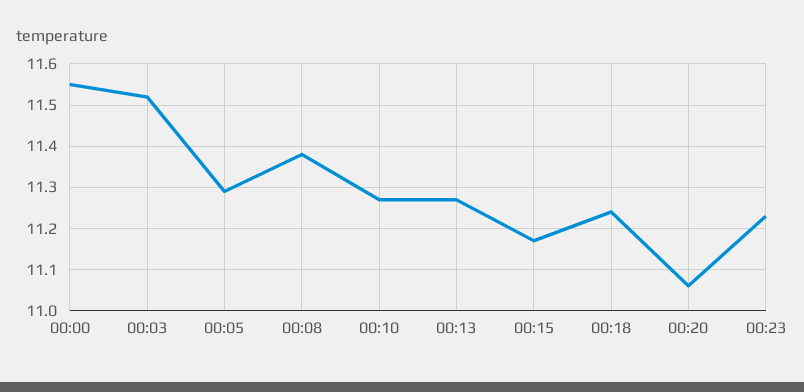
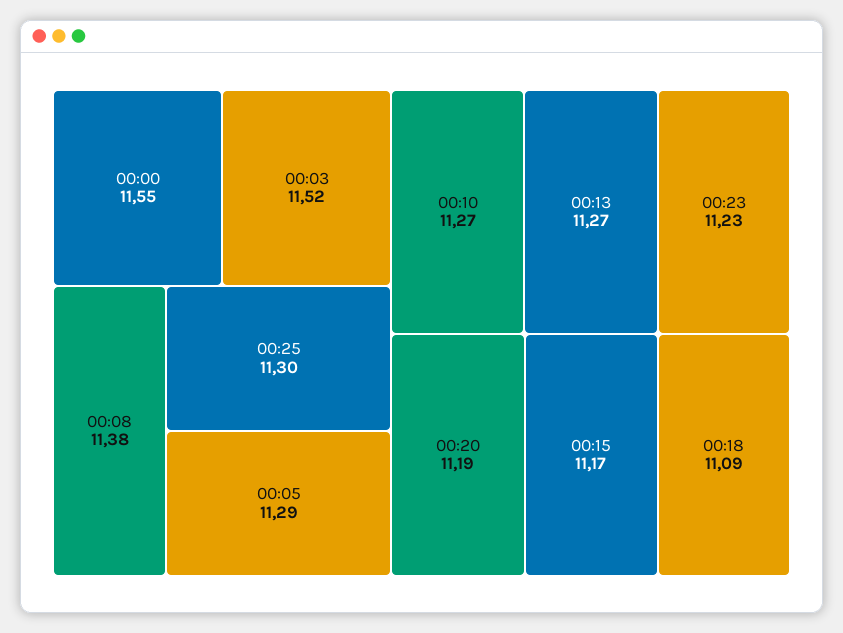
00:18: 11.25 -> 11.09
00:20: 11.05 -> 11.19
00:25: none -> 11.3

